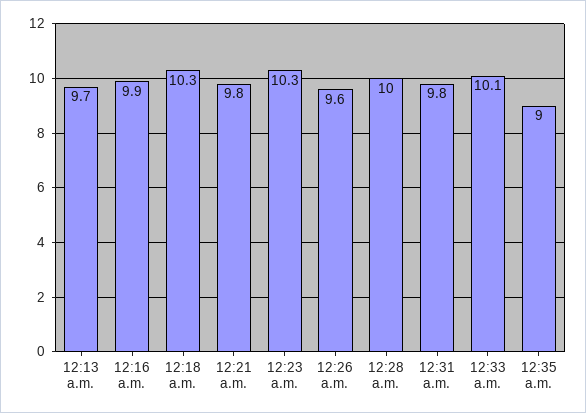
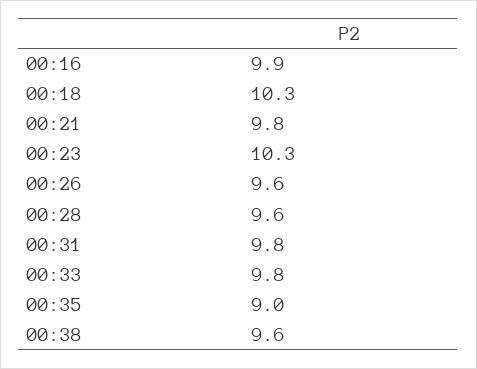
12:13 a.m.: 9.7 -> none
12:28 a.m.: 10 -> 9.6
12:33 a.m.: 10.1 -> 9.8
00:38: none -> 9.6

